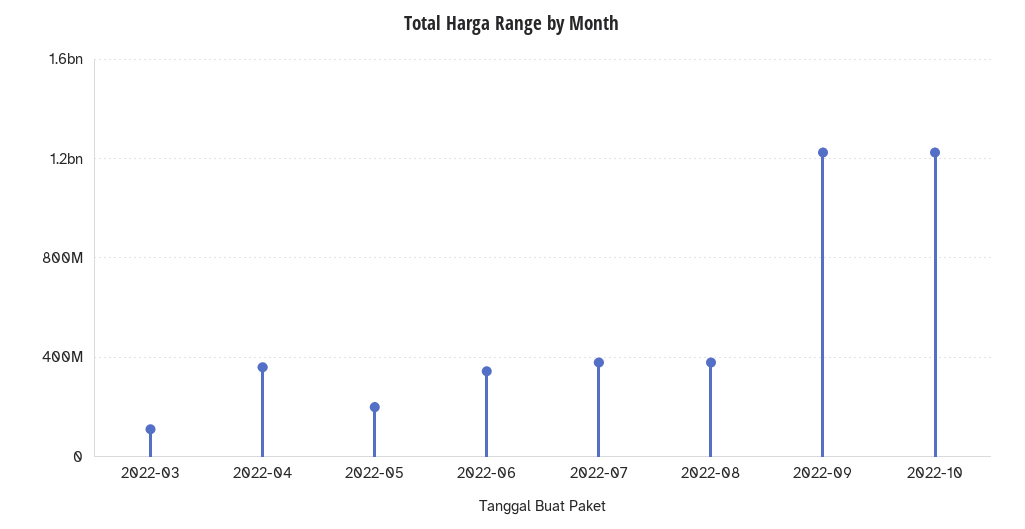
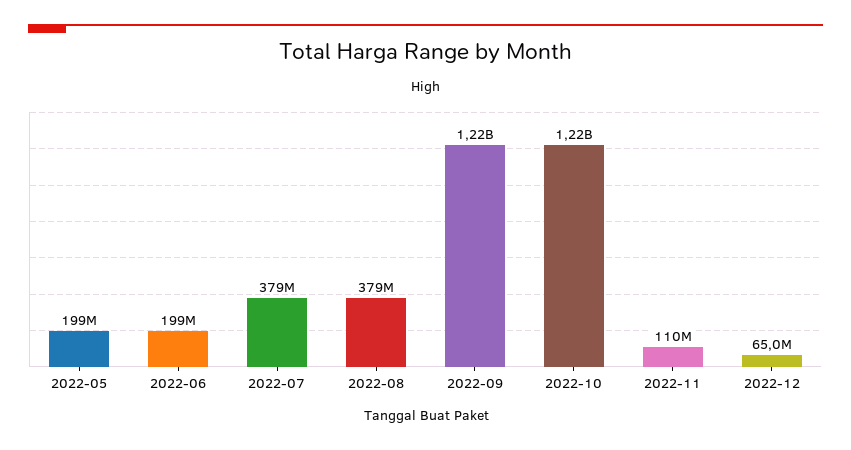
2022-03: 100000000 -> none
2022-04: 350000000 -> none
2022-06: 350000000 -> 199000000
2022-11: none -> 110000000
2022-12: none -> 65000000

